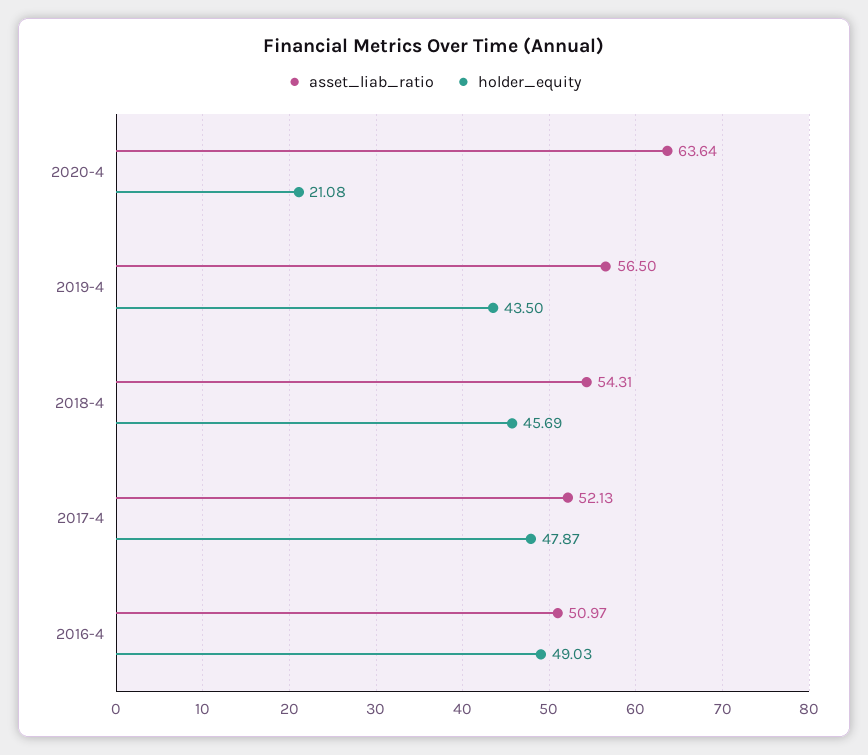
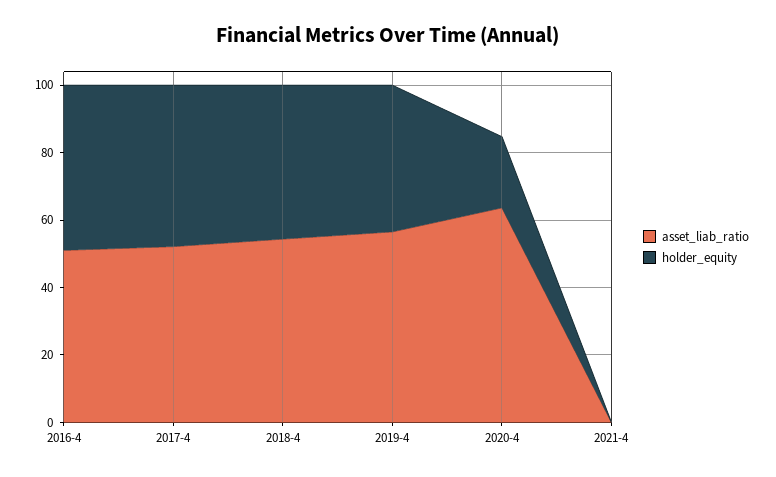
asset_liab_ratio, 2021-4: none -> 0
holder_equity, 2021-4: none -> 0

